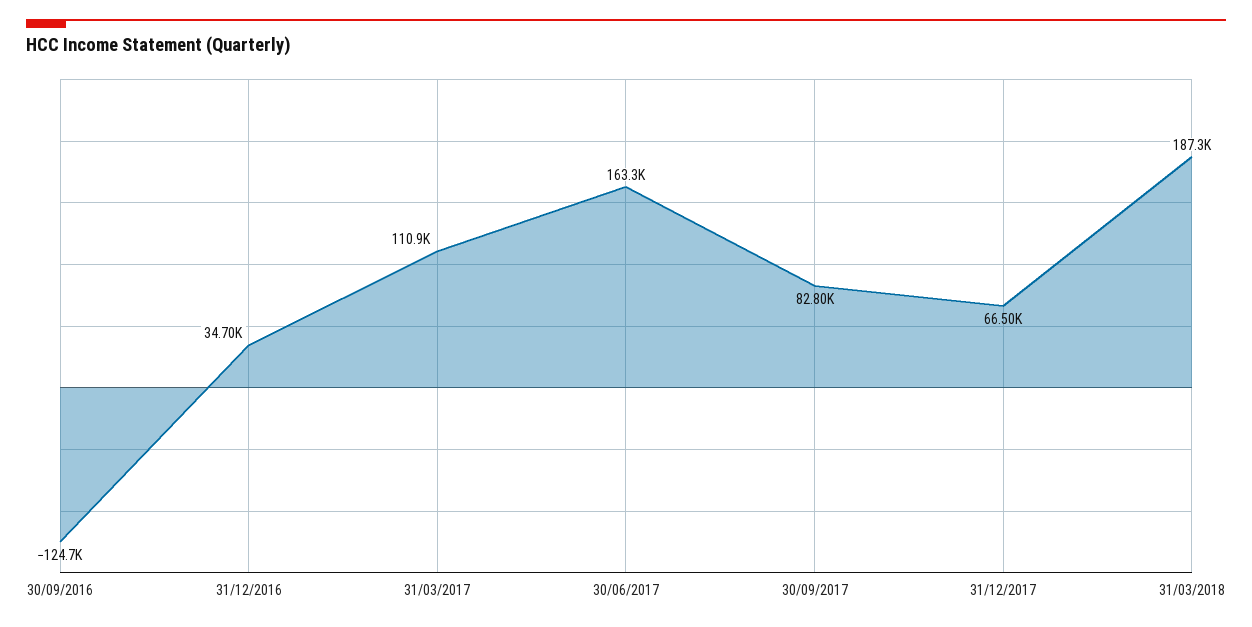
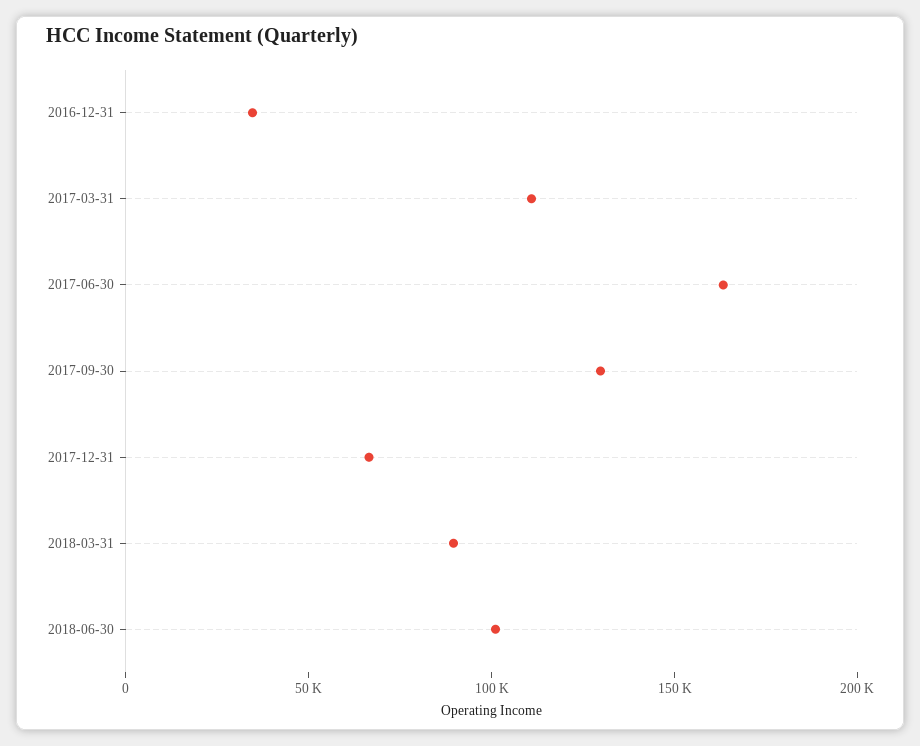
30/09/2016: -124700 -> none
30/09/2017: 82800 -> 130000
31/03/2018: 187300 -> 90000
2018-06-30: none -> 100000

